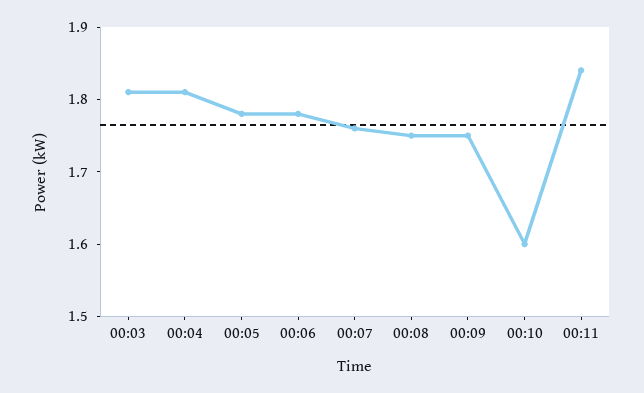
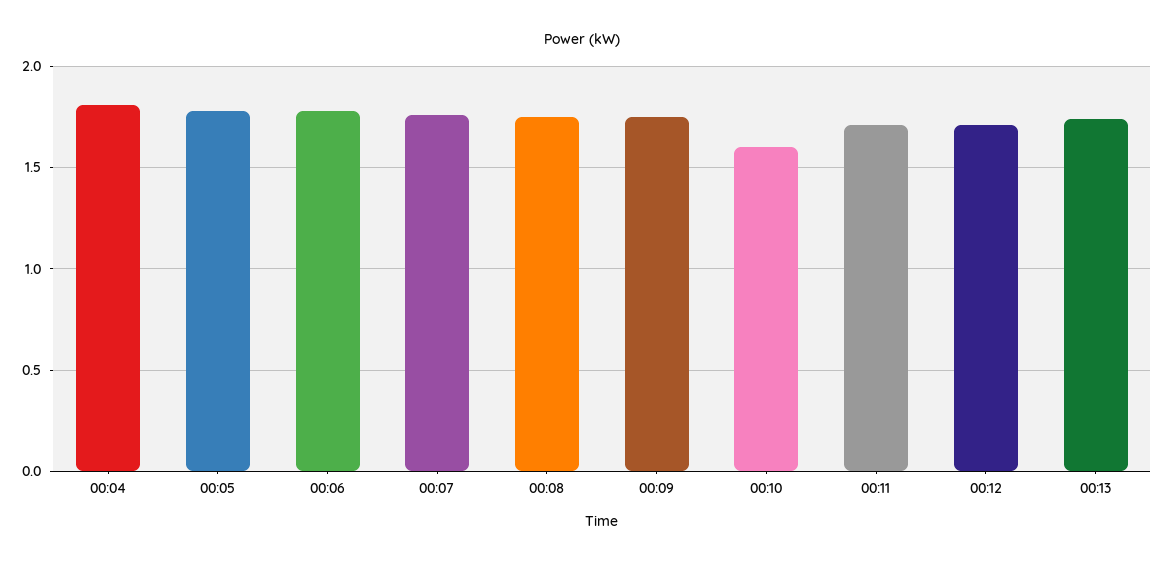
00:03: 1.8 -> none
00:11: 1.85 -> 1.7
00:12: none -> 1.7
00:13: none -> 1.75

